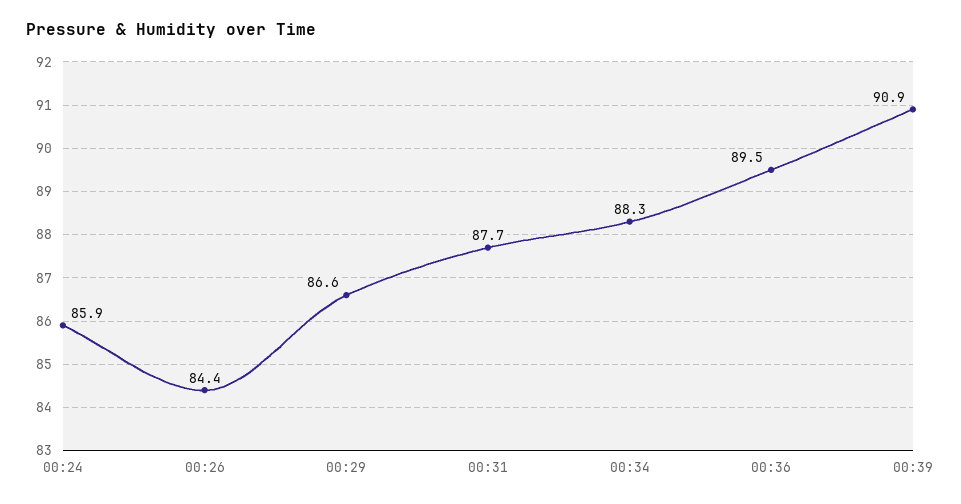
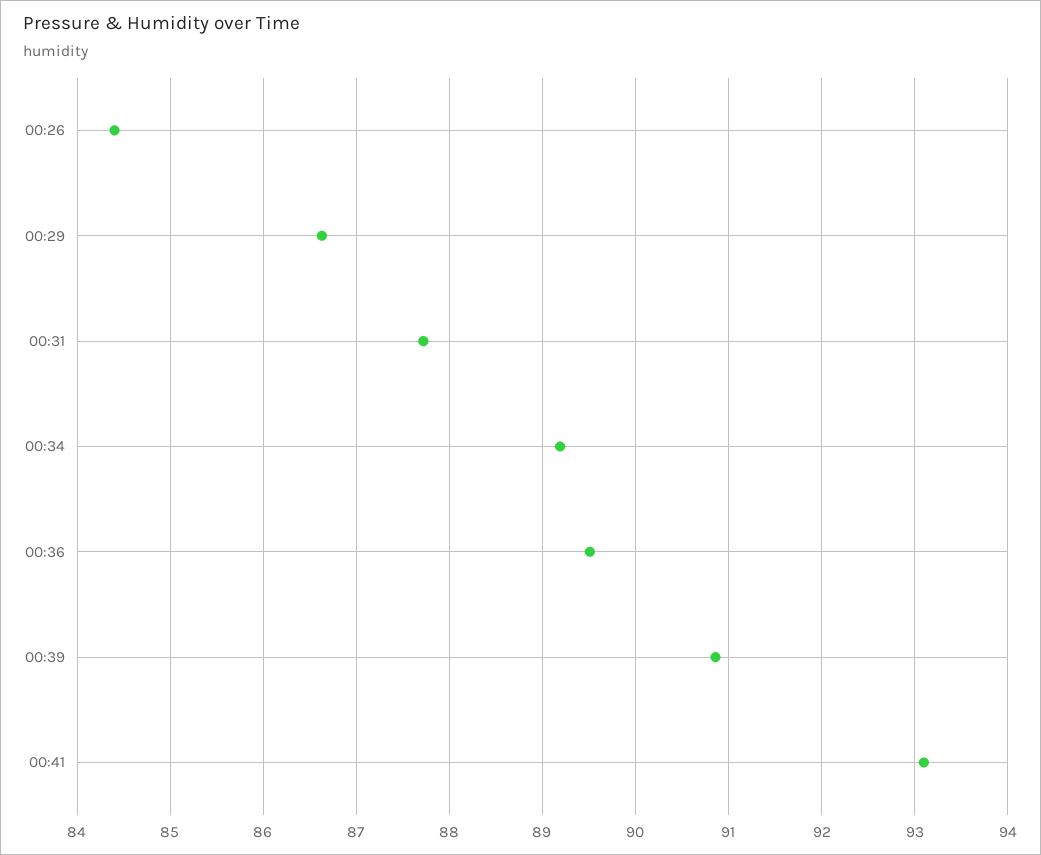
00:24: 85.9 -> none
00:34: 88.3 -> 89.2
00:41: none -> 93.1

